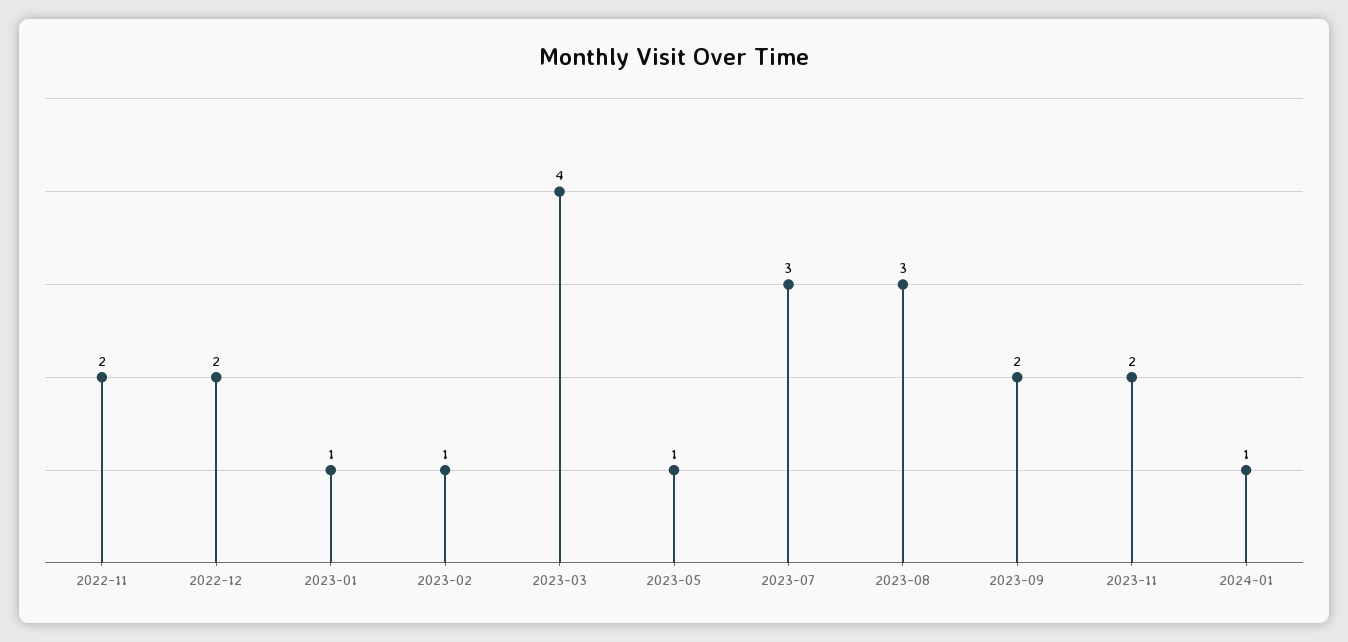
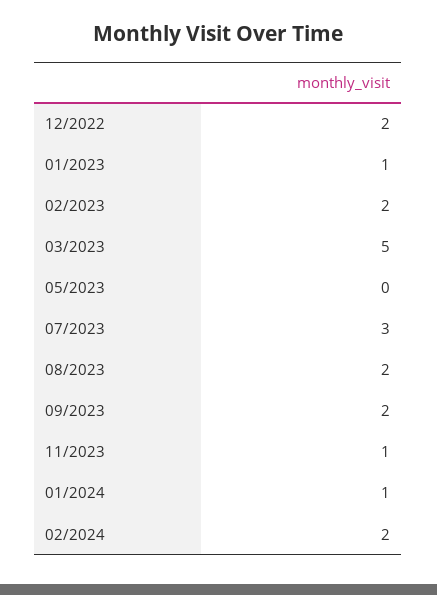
2022-11: 2 -> none
2023-02: 1 -> 2
2023-03: 4 -> 5
2023-05: 1 -> 0
2023-08: 3 -> 2
2023-11: 2 -> 1
02/2024: none -> 2

